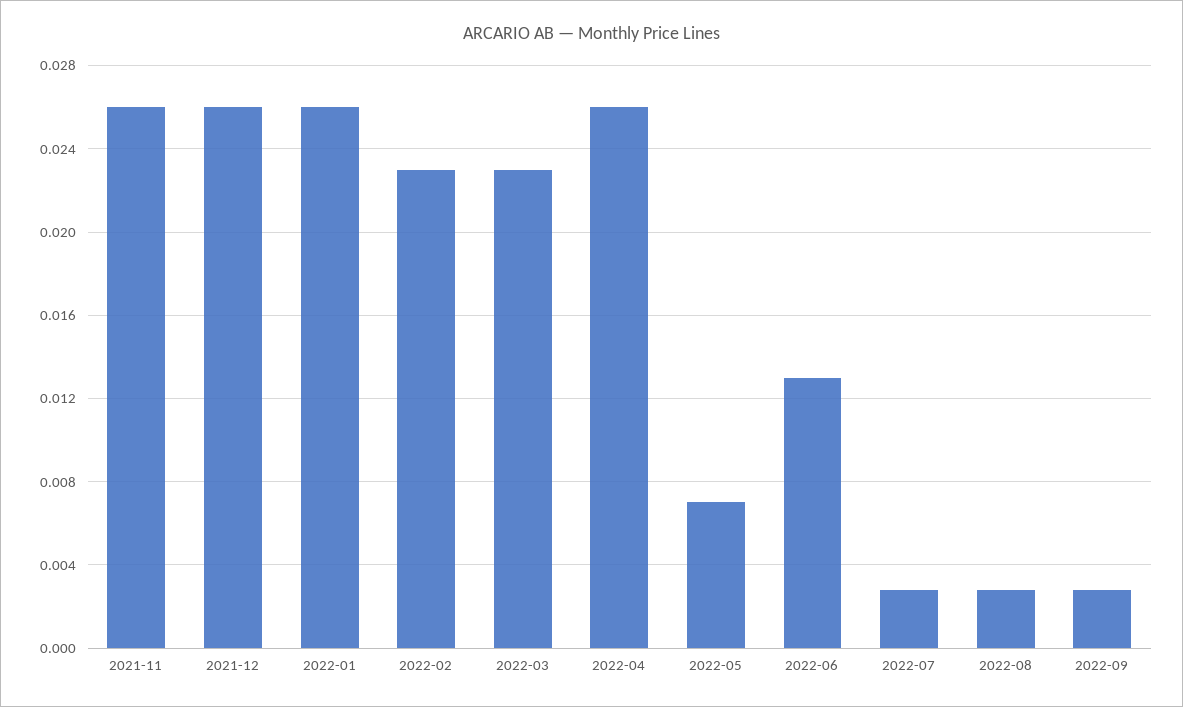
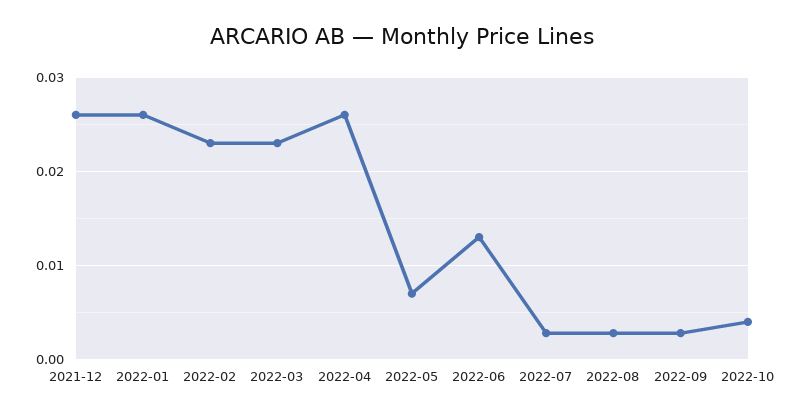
2021-11: 0.026 -> none
2022-10: none -> 0.004

